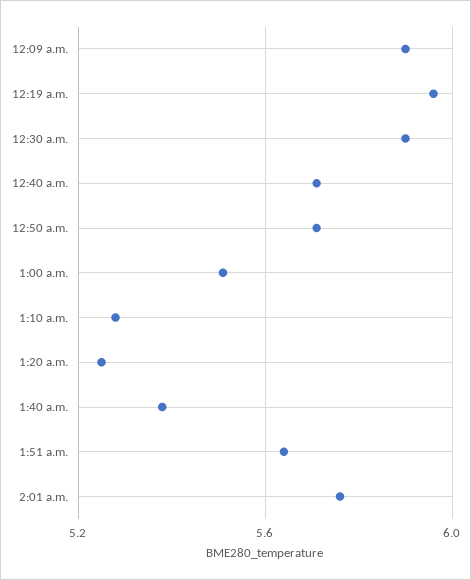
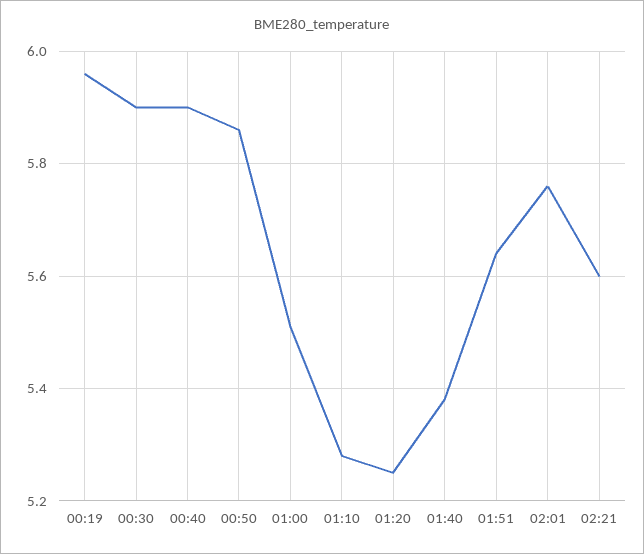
12:09 a.m.: 5.9 -> none
12:40 a.m.: 5.7 -> 5.9
12:50 a.m.: 5.7 -> 5.85
02:21: none -> 5.6

